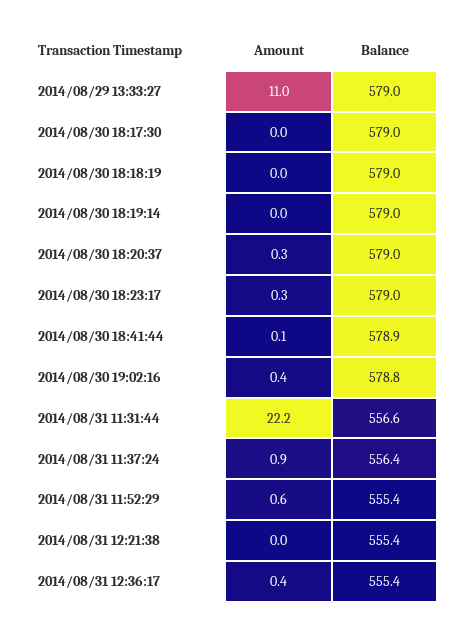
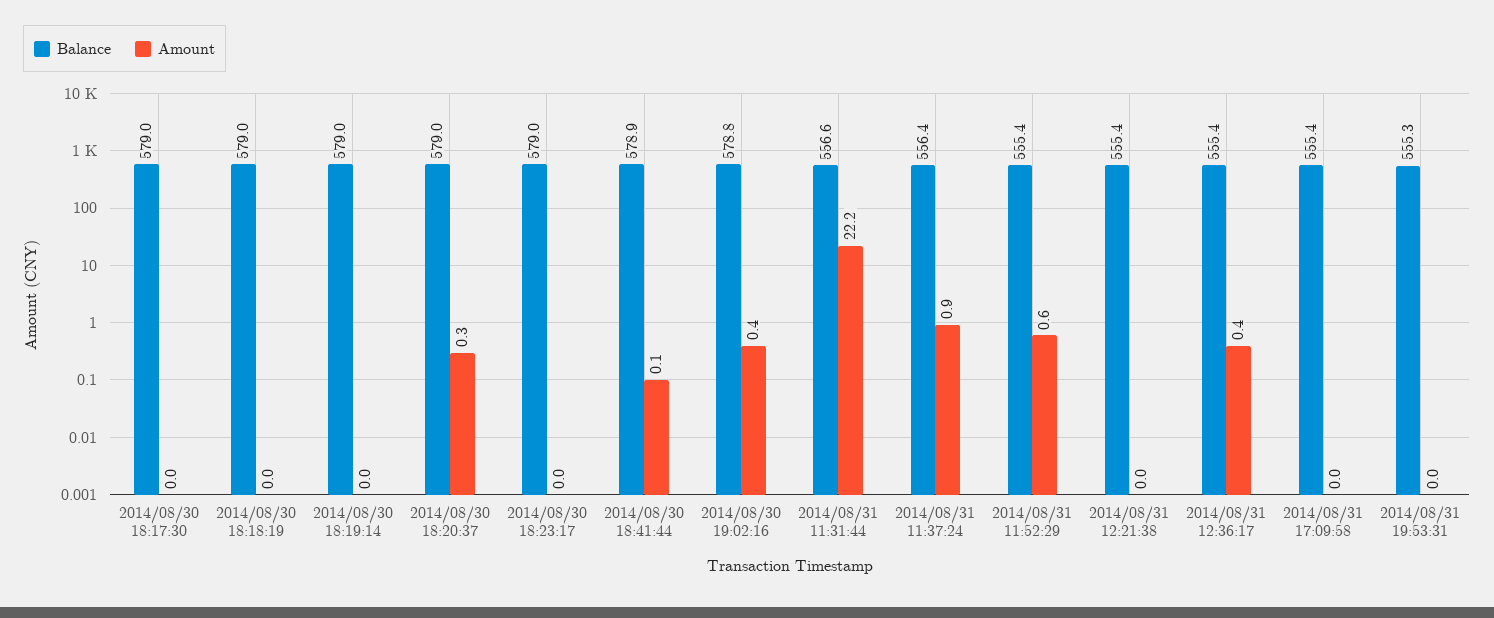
Amount, 2014/08/29 13:33:27: 11 -> none
Balance, 2014/08/29 13:33:27: 579 -> none
Amount, 2014/08/30 18:23:17: 0.3 -> 0
Balance, 2014/08/31 17:09:58: none -> 555.4
Amount, 2014/08/31 17:09:58: none -> 0
Balance, 2014/08/31 19:53:31: none -> 555.3
Amount, 2014/08/31 19:53:31: none -> 0

